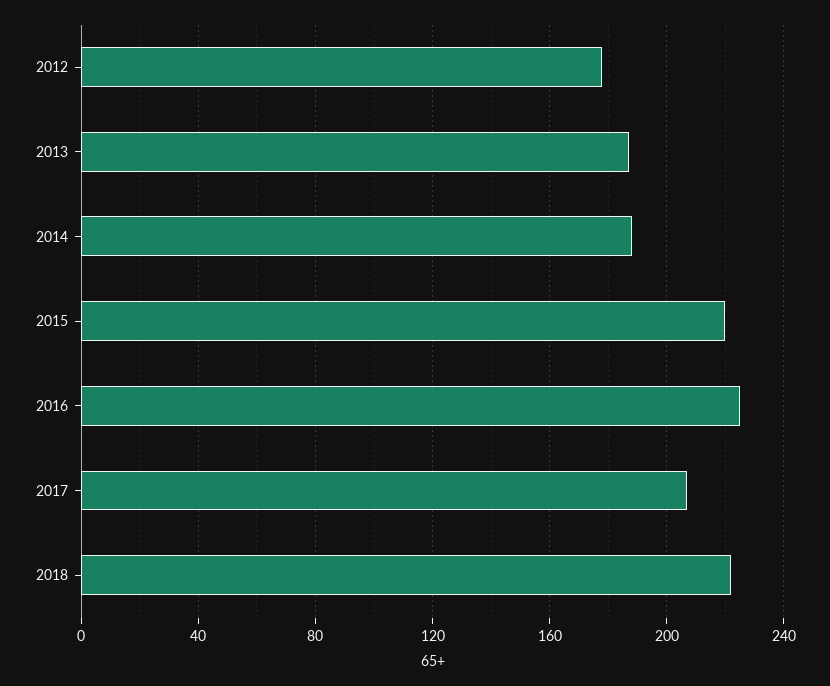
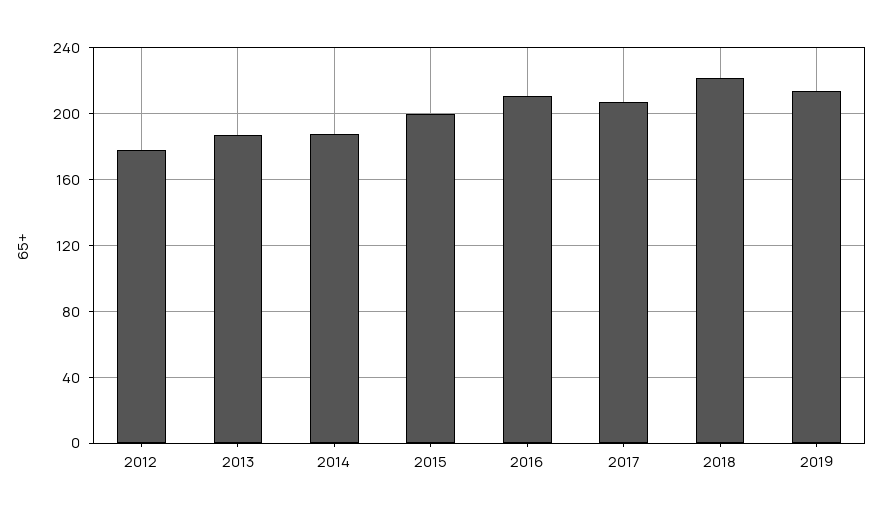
2015: 220 -> 200
2016: 225 -> 210
2019: none -> 215

